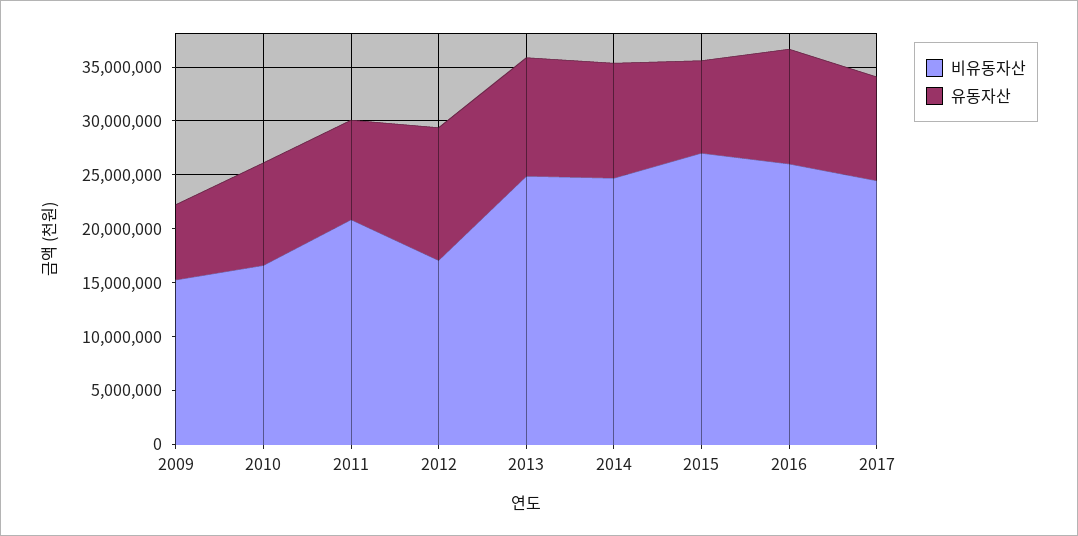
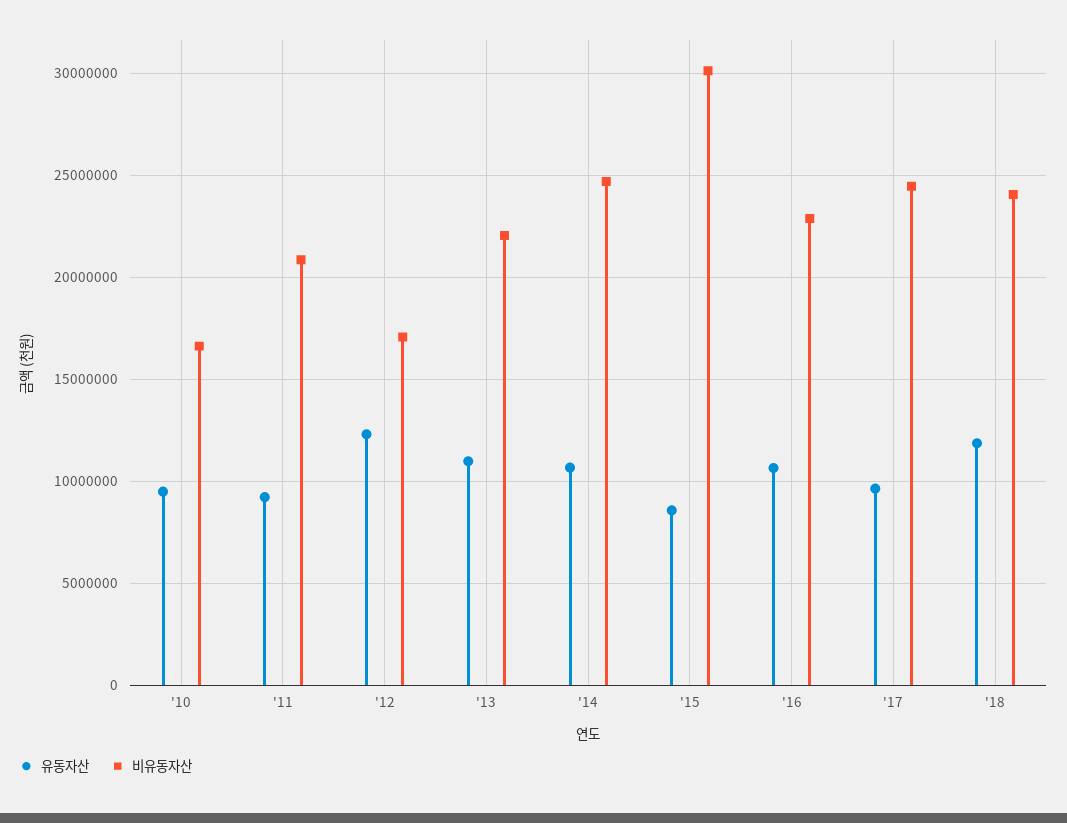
비유동자산, 2009: 15000000 -> none
유동자산, 2009: 7000000 -> none
비유동자산, 2013: 25000000 -> 22000000
비유동자산, 2015: 27000000 -> 30000000
비유동자산, 2016: 26000000 -> 23000000
유동자산, '18: none -> 12000000
비유동자산, '18: none -> 24000000

